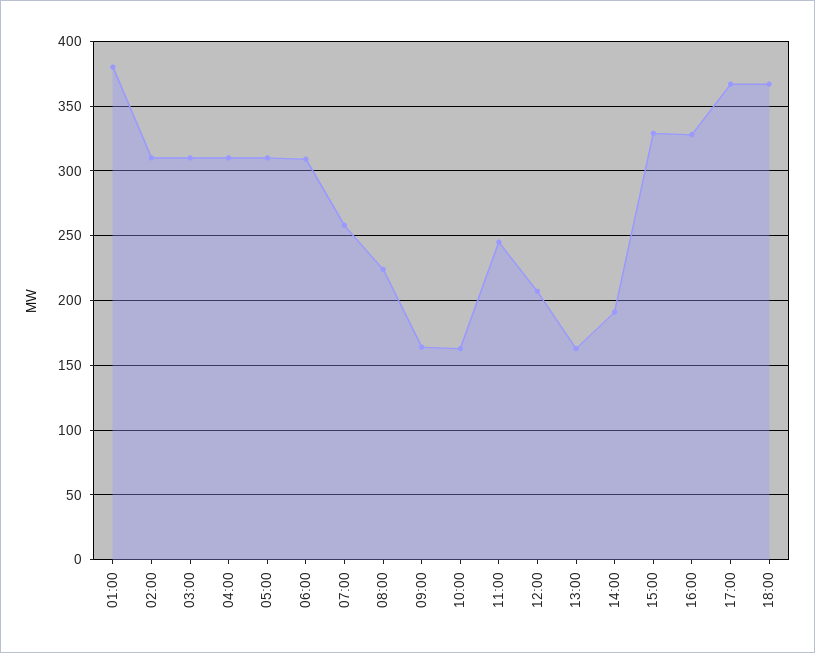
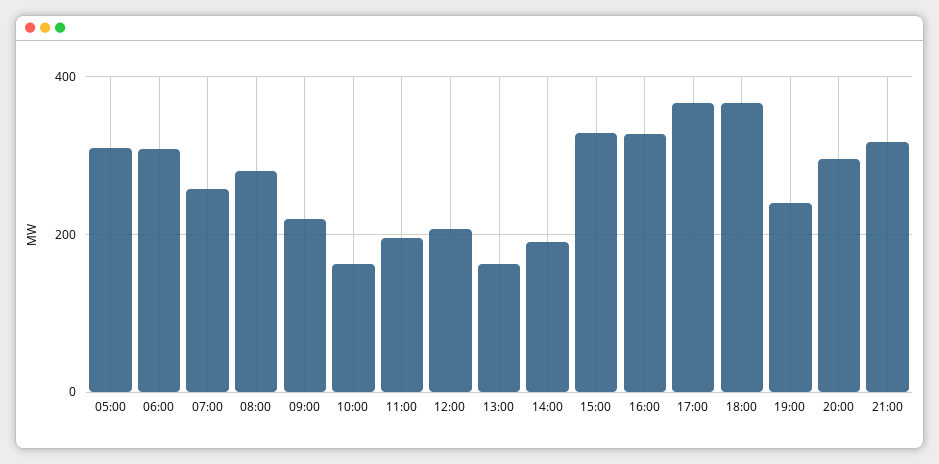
01:00: 380 -> none
02:00: 310 -> none
03:00: 310 -> none
04:00: 310 -> none
08:00: 225 -> 280
09:00: 165 -> 220
11:00: 245 -> 200
19:00: none -> 240
20:00: none -> 300
21:00: none -> 320

